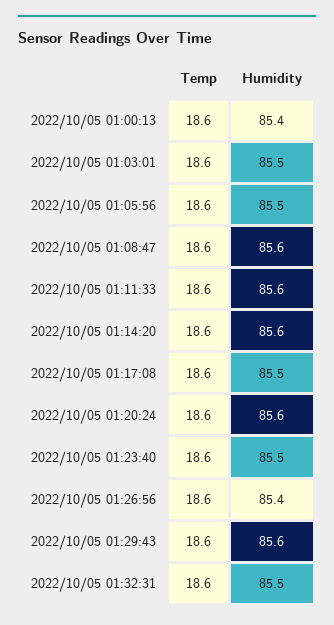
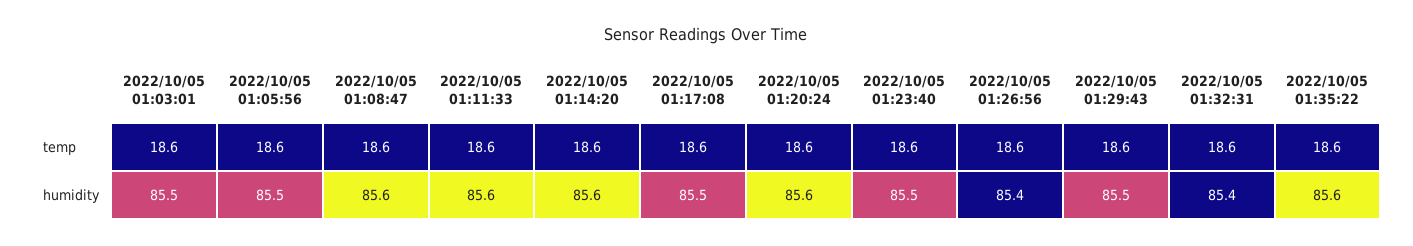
Temp, 2022/10/05 01:00:13: 18.6 -> none
Humidity, 2022/10/05 01:00:13: 85.4 -> none
Humidity, 2022/10/05 01:29:43: 85.6 -> 85.5
Humidity, 2022/10/05 01:32:31: 85.5 -> 85.4
Temp, 2022/10/05 01:35:22: none -> 18.6
Humidity, 2022/10/05 01:35:22: none -> 85.6

